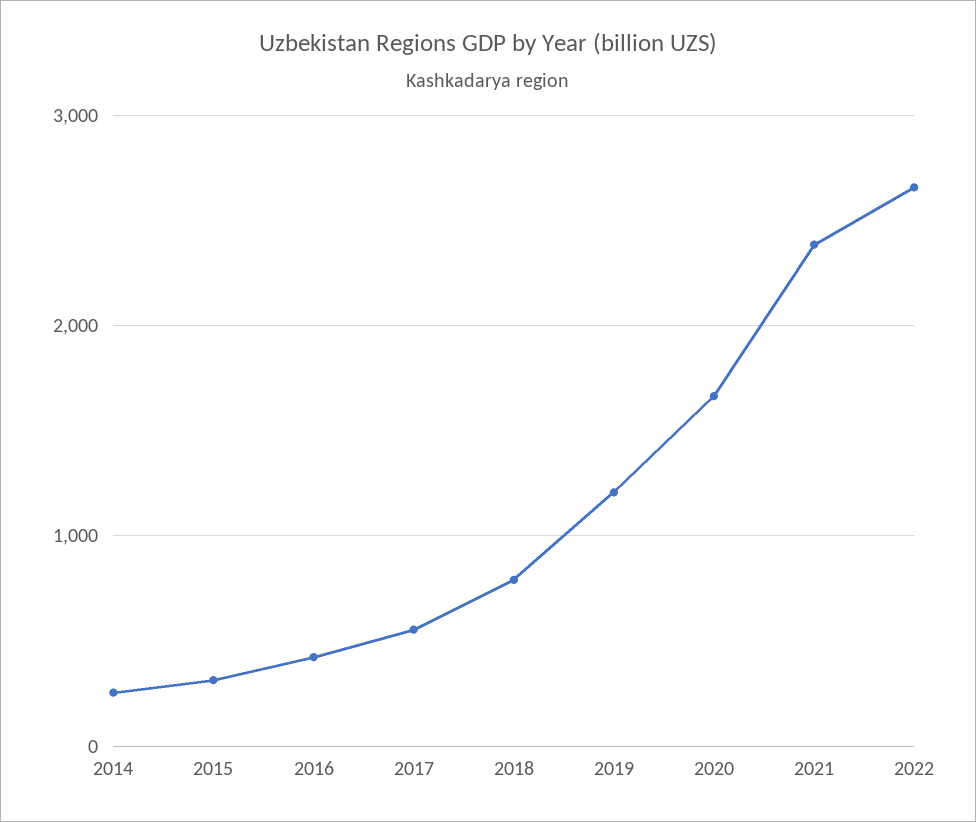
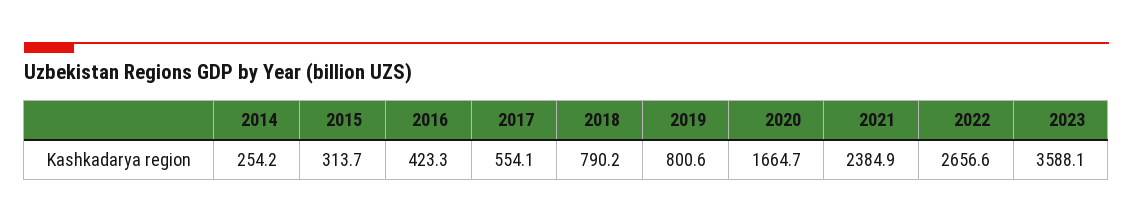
2019: 1200 -> 800.6
2023: none -> 3588.1

